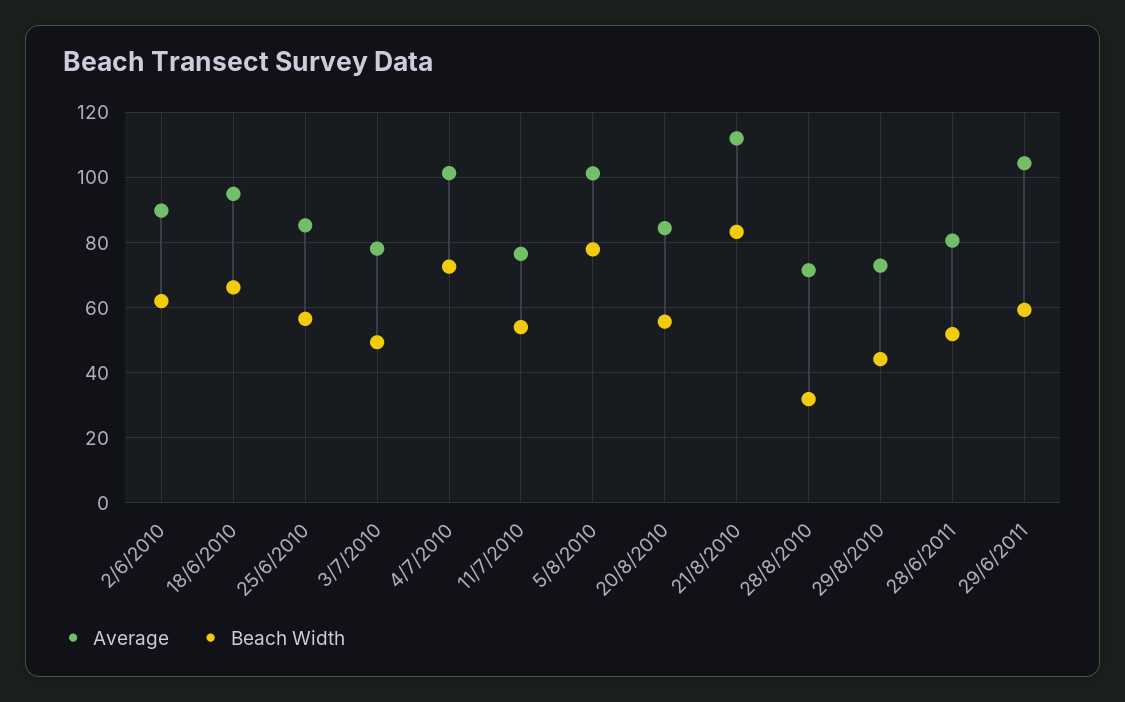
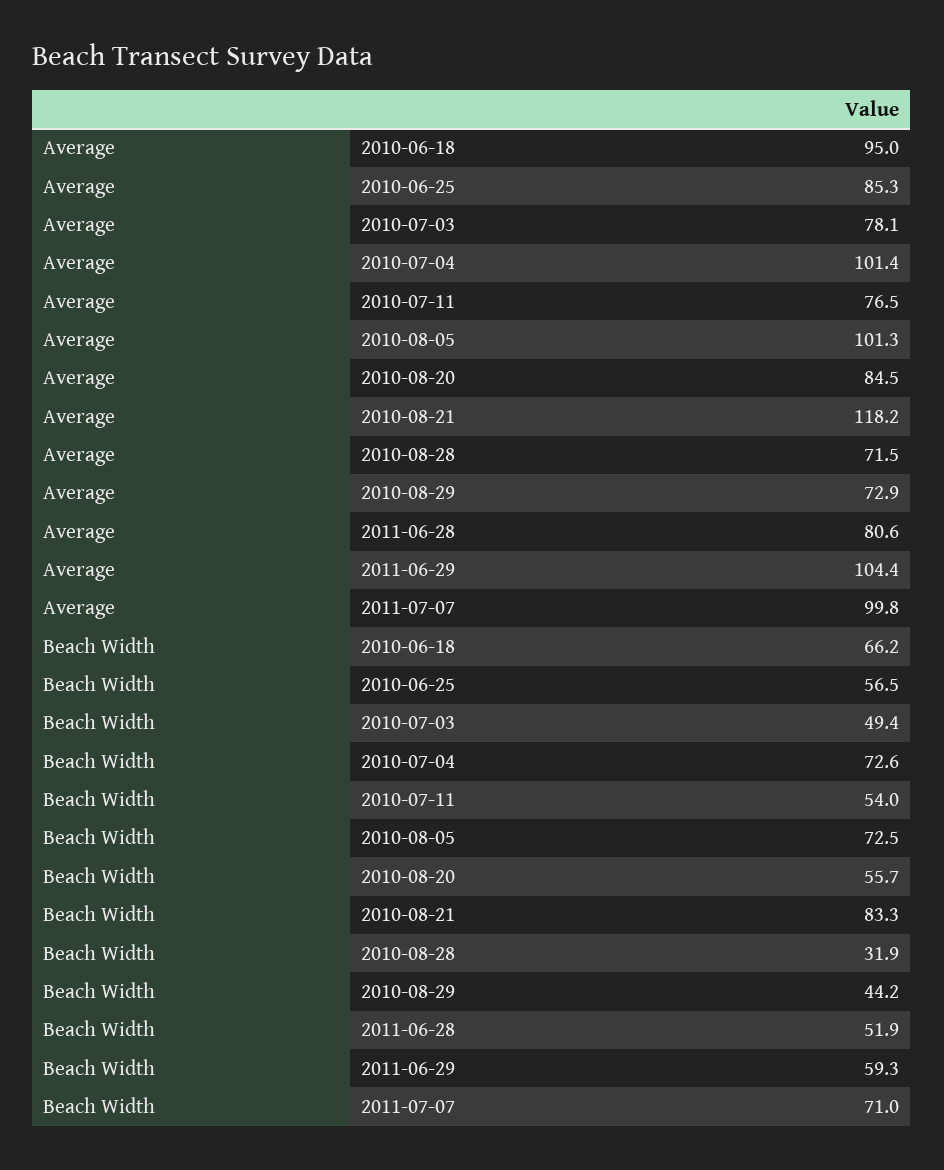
Average, 2/6/2010: 90 -> none
Beach Width, 2/6/2010: 62 -> none
Beach Width, 5/8/2010: 78 -> 72.5
Average, 21/8/2010: 112 -> 118.2
Average, 2011-07-07: none -> 99.8
Beach Width, 2011-07-07: none -> 71

